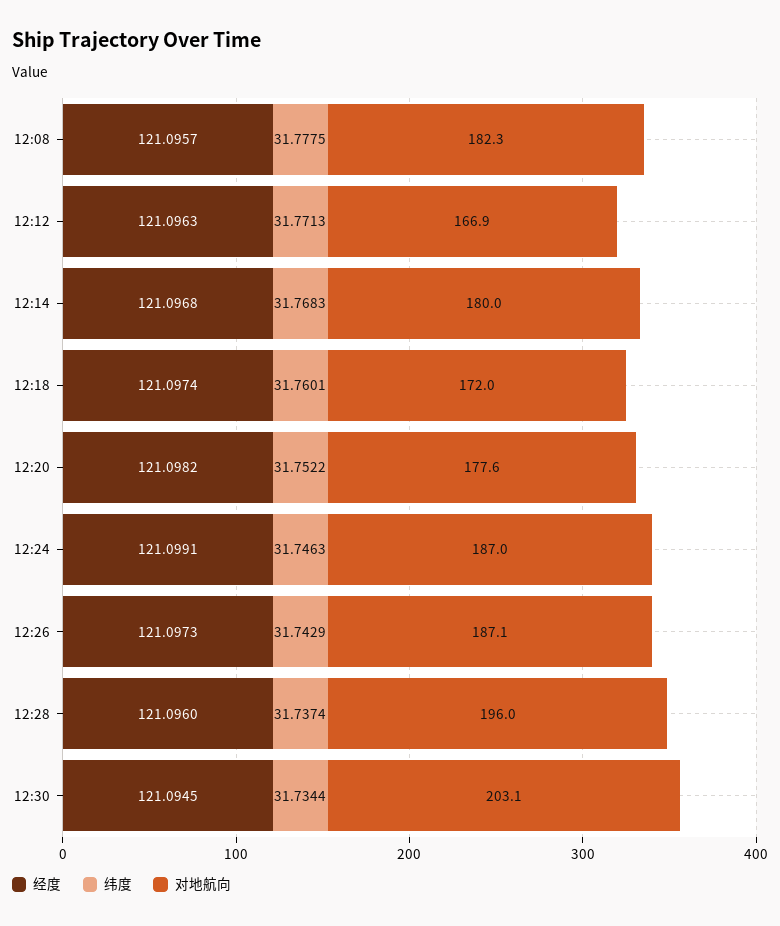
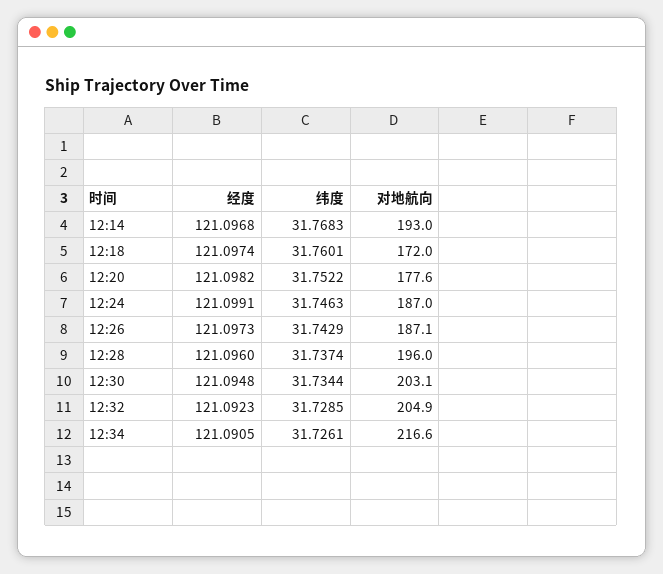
经度, 12:08: 121.0957 -> none
纬度, 12:08: 31.7775 -> none
对地航向, 12:08: 182.3 -> none
经度, 12:12: 121.0963 -> none
纬度, 12:12: 31.7713 -> none
对地航向, 12:12: 166.9 -> none
对地航向, 12:14: 180 -> 193
经度, 12:30: 121.0945 -> 121.0948
经度, 12:32: none -> 121.0923
纬度, 12:32: none -> 31.7285
对地航向, 12:32: none -> 204.9
经度, 12:34: none -> 121.0905
纬度, 12:34: none -> 31.7261
对地航向, 12:34: none -> 216.6

